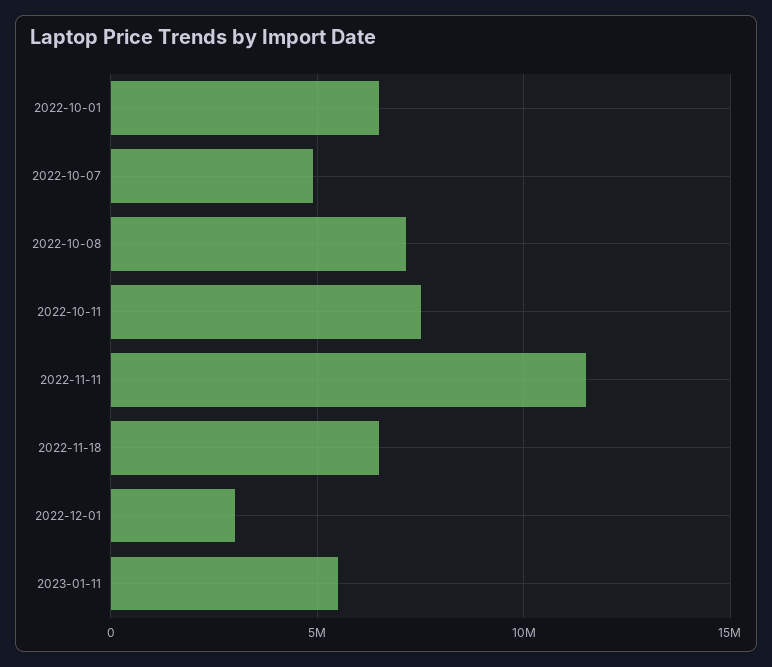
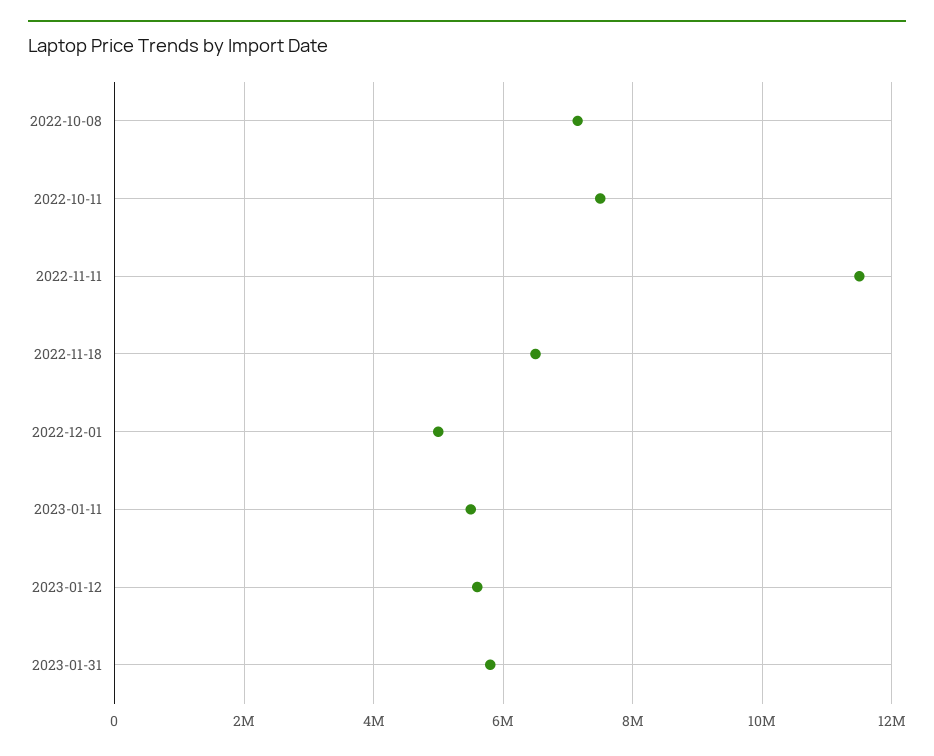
2022-10-01: 6500000 -> none
2022-10-07: 5000000 -> none
2022-12-01: 3000000 -> 5000000
2023-01-12: none -> 5600000
2023-01-31: none -> 5800000

